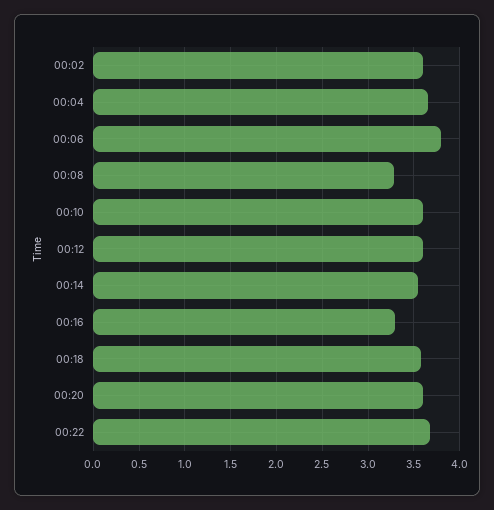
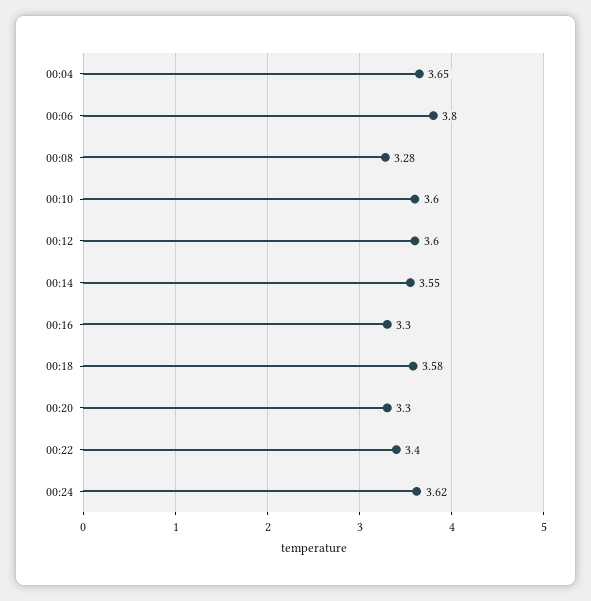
00:02: 3.6 -> none
00:20: 3.6 -> 3.3
00:22: 3.7 -> 3.4
00:24: none -> 3.62

